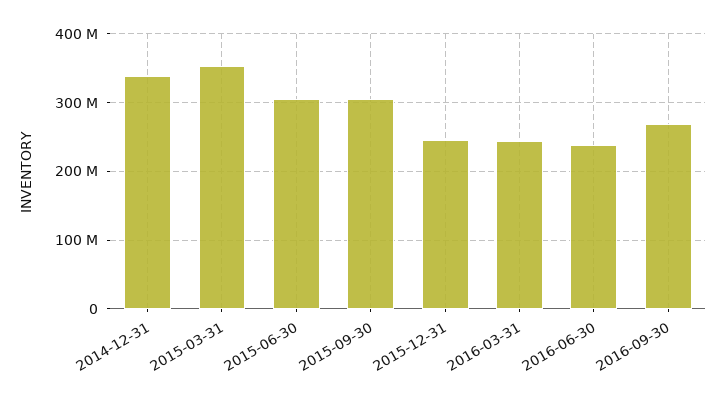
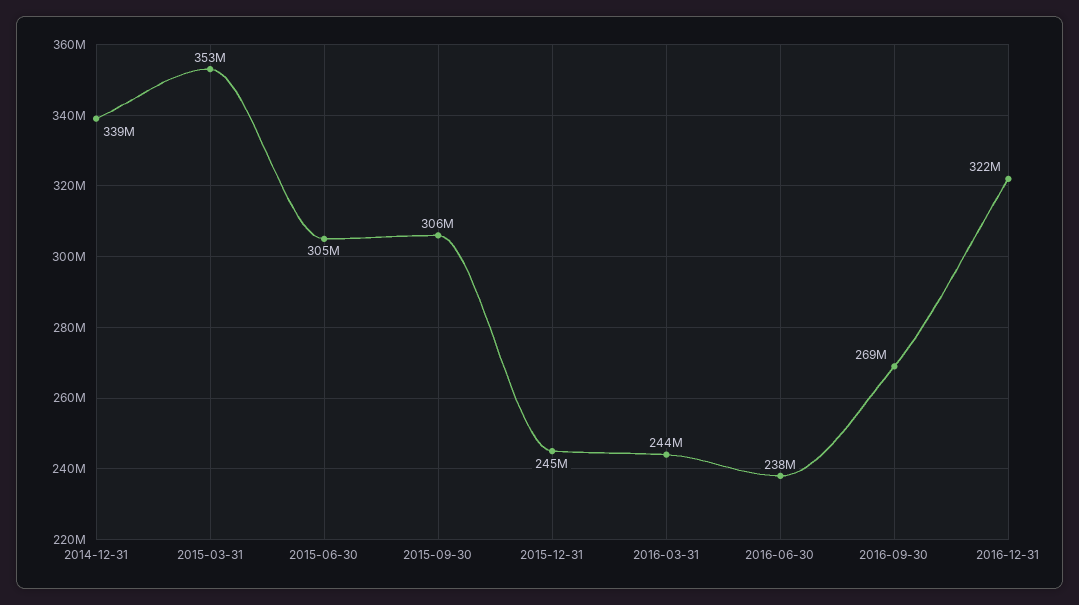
2016-12-31: none -> 322000000

